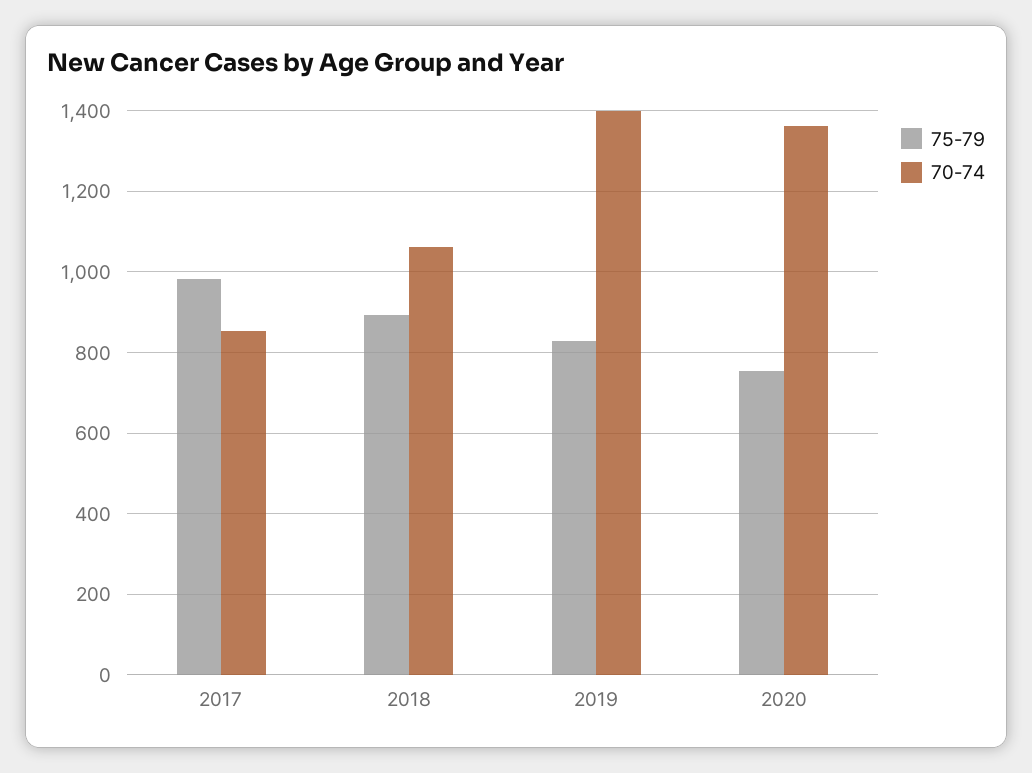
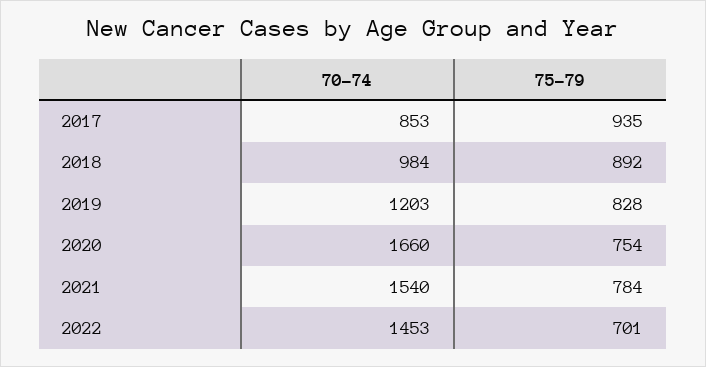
75-79, 2017: 980 -> 935
70-74, 2018: 1060 -> 984
70-74, 2019: 1400 -> 1203
70-74, 2020: 1360 -> 1660
70-74, 2021: none -> 1540
75-79, 2021: none -> 784
70-74, 2022: none -> 1453
75-79, 2022: none -> 701

